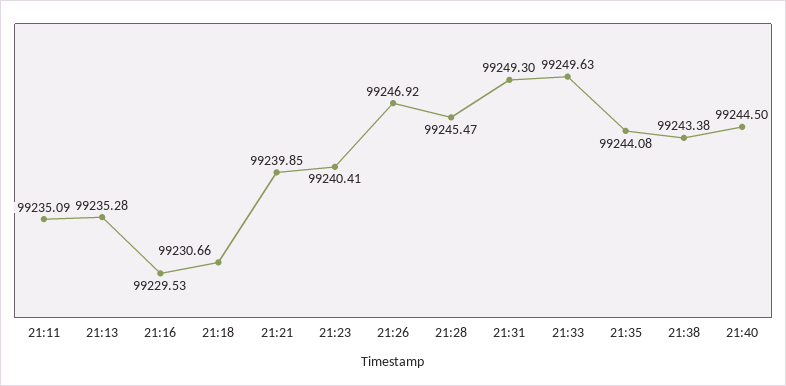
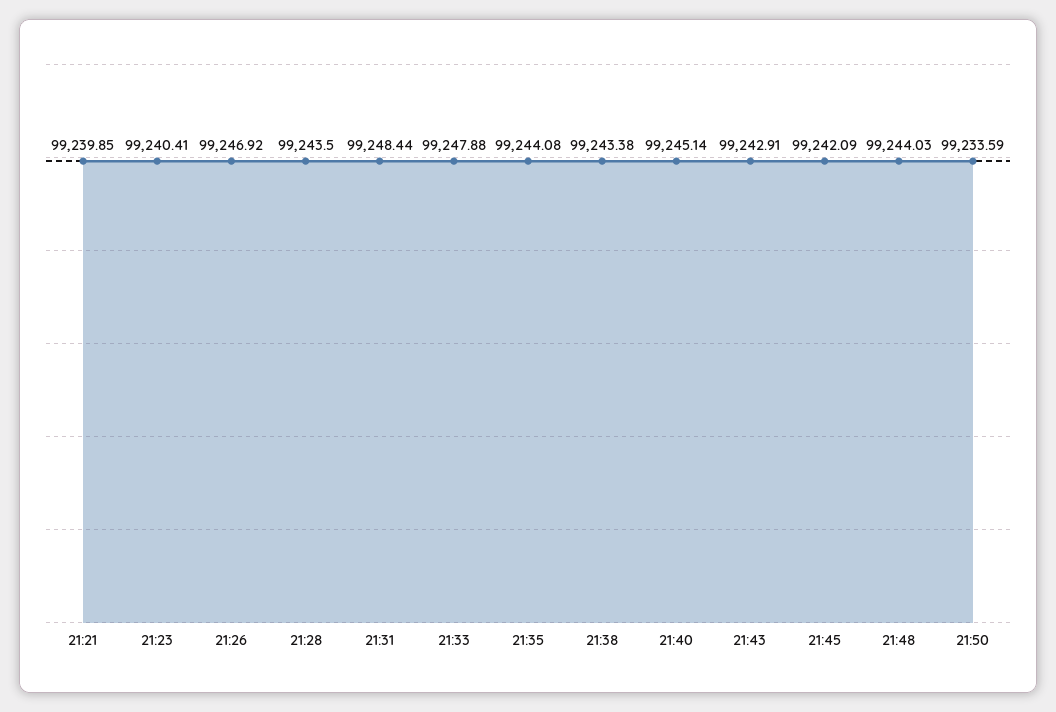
21:11: 99235.09 -> none
21:13: 99235.28 -> none
21:16: 99229.53 -> none
21:18: 99230.66 -> none
21:28: 99245.47 -> 99243.5
21:31: 99249.3 -> 99248.44
21:33: 99249.63 -> 99247.88
21:40: 99244.5 -> 99245.14
21:43: none -> 99242.91
21:45: none -> 99242.09
21:48: none -> 99244.03
21:50: none -> 99233.59

